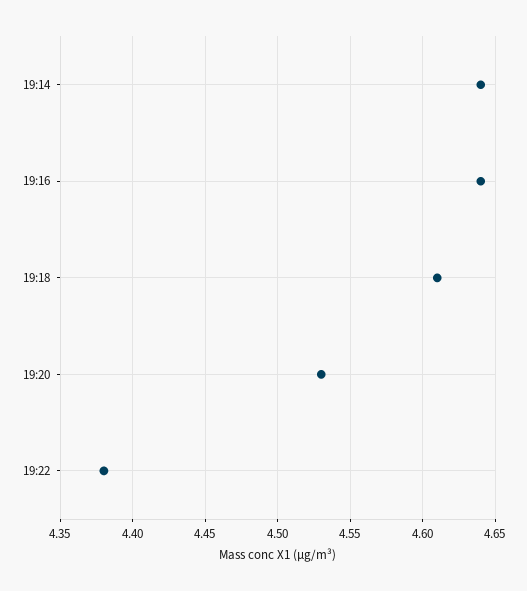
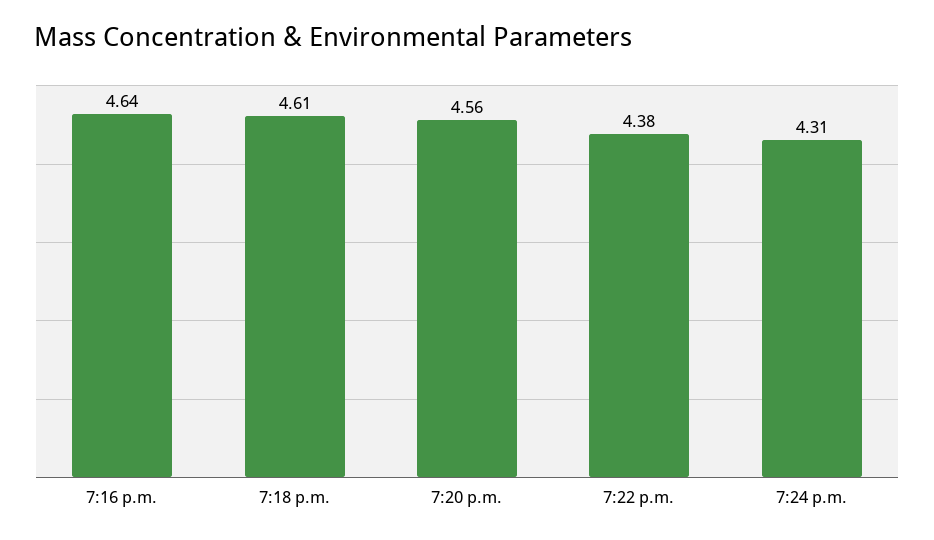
19:14: 4.64 -> none
19:20: 4.53 -> 4.56
7:24 p.m.: none -> 4.31

